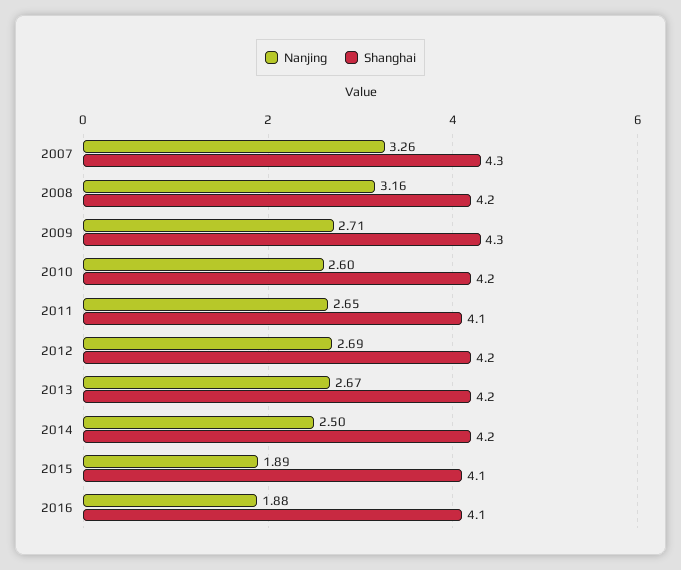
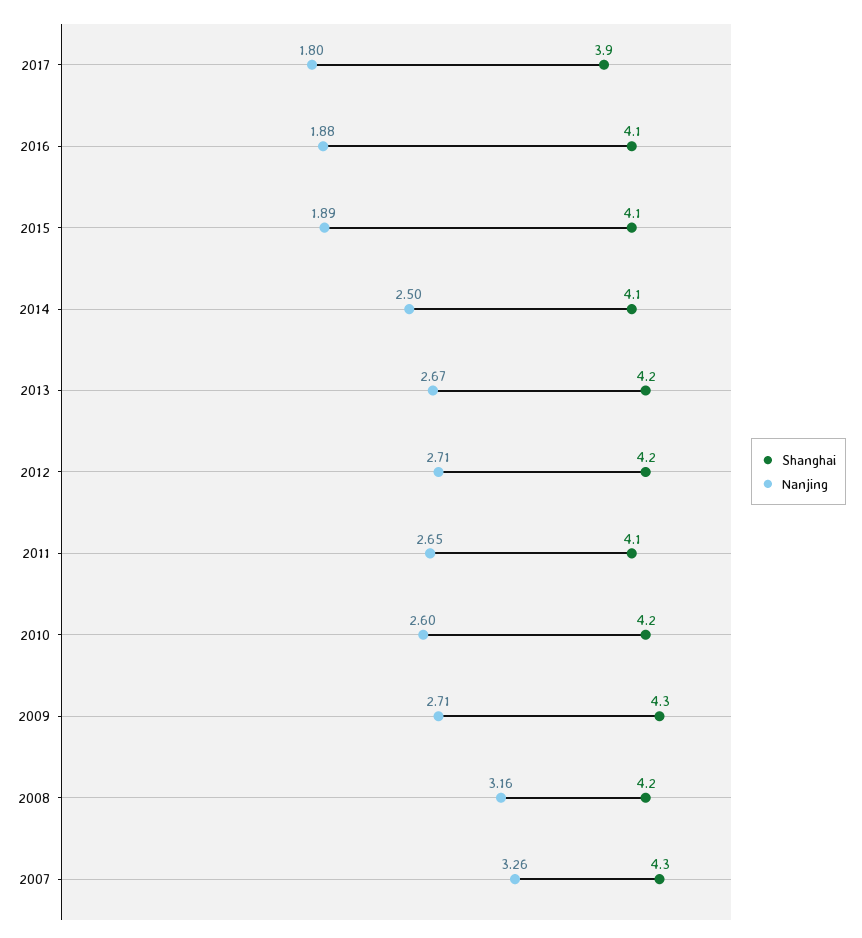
Nanjing, 2012: 2.69 -> 2.71
Shanghai, 2014: 4.2 -> 4.1
Shanghai, 2017: none -> 3.9
Nanjing, 2017: none -> 1.8

